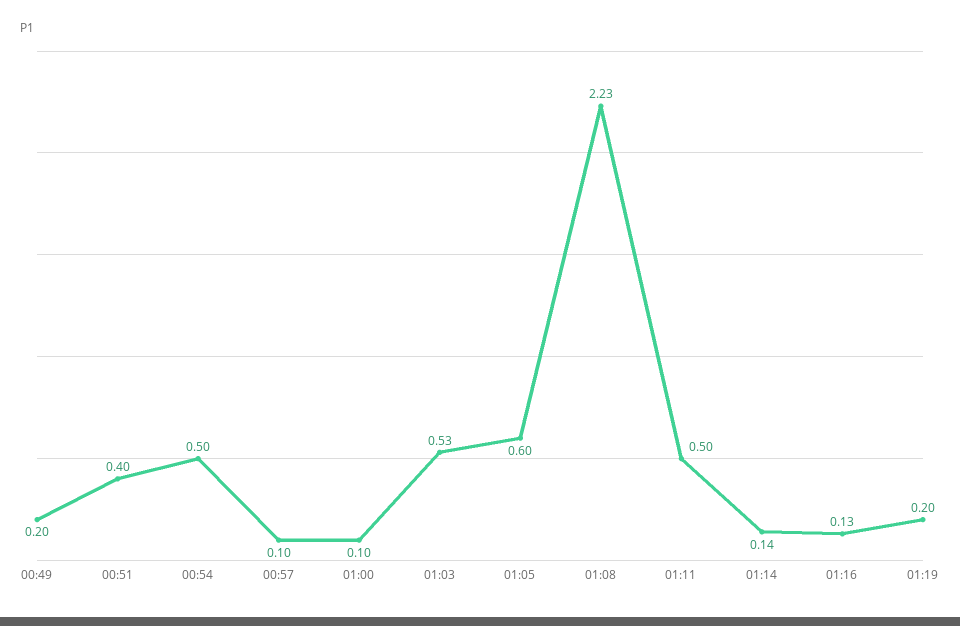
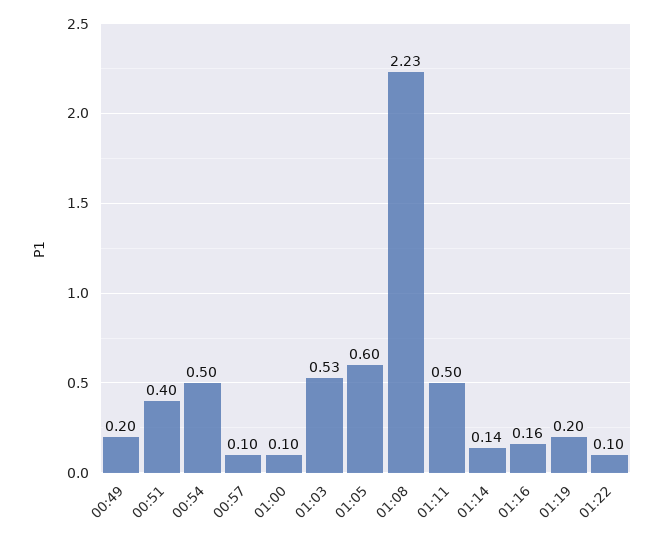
01:16: 0.13 -> 0.16
01:22: none -> 0.1

